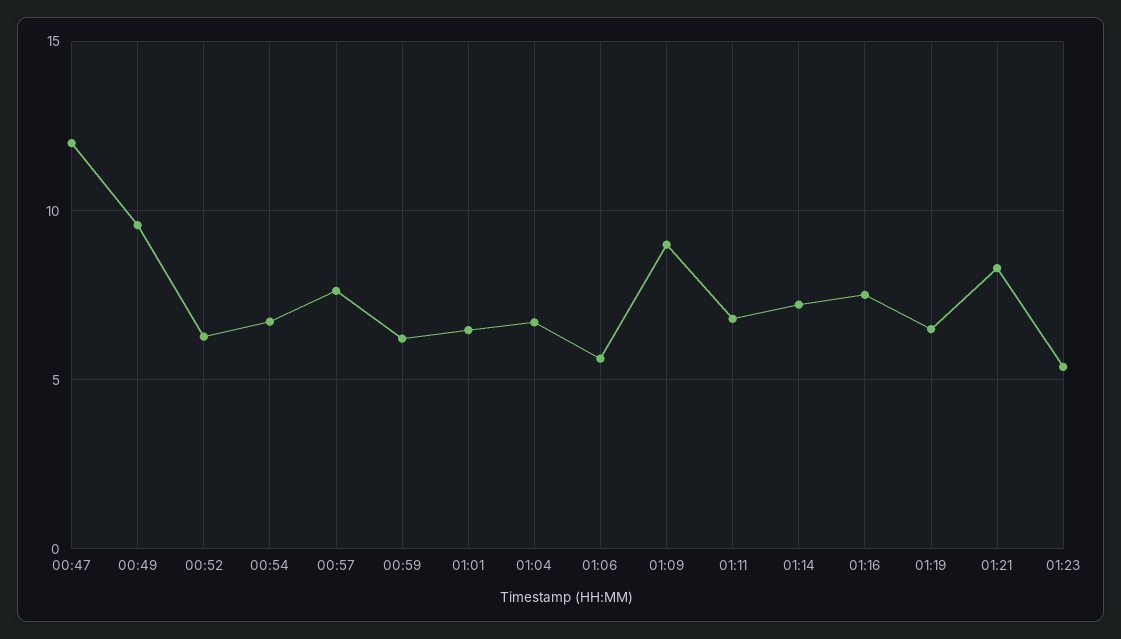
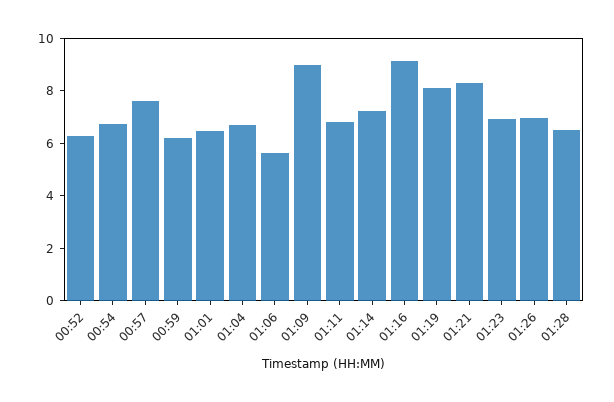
00:47: 12 -> none
00:49: 9.5 -> none
01:16: 7.5 -> 9
01:19: 6.5 -> 8
01:23: 5.5 -> 7
01:26: none -> 7
01:28: none -> 6.5

